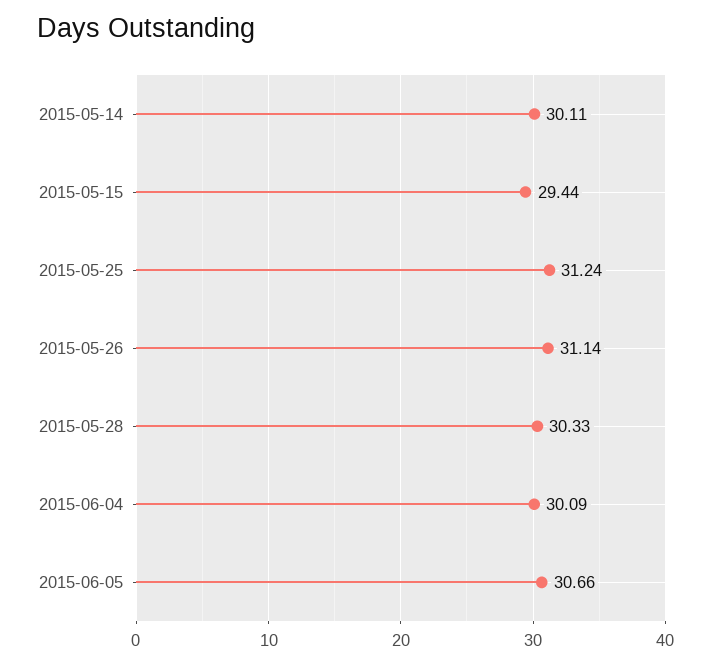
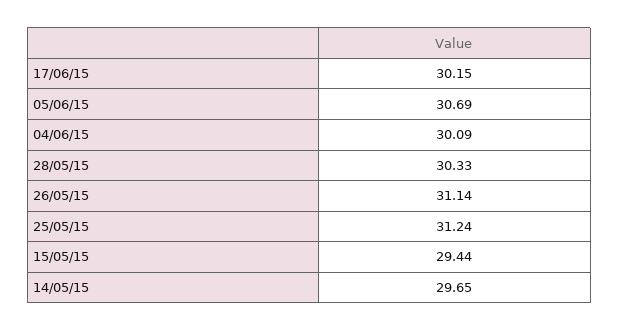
2015-05-14: 30.11 -> 29.65
2015-06-05: 30.66 -> 30.69
17/06/15: none -> 30.15

